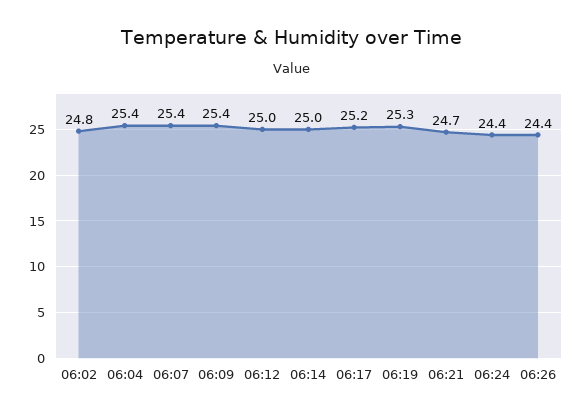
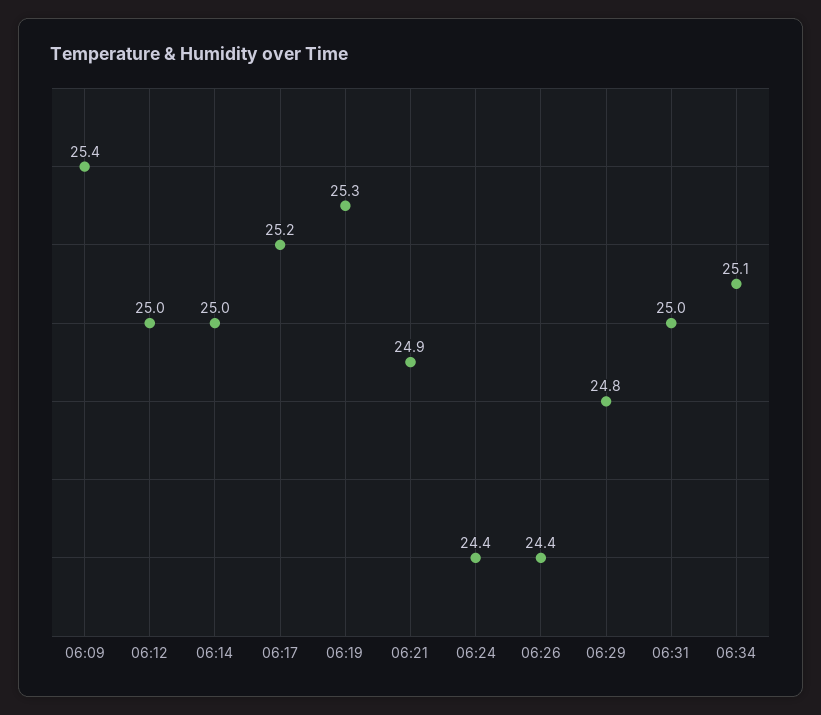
06:02: 24.8 -> none
06:04: 25.4 -> none
06:07: 25.4 -> none
06:21: 24.7 -> 24.9
06:29: none -> 24.8
06:31: none -> 25
06:34: none -> 25.1

